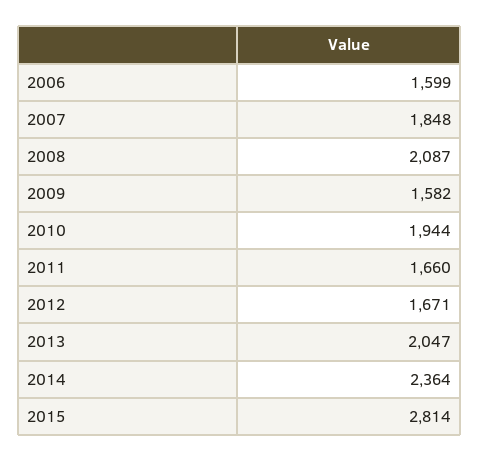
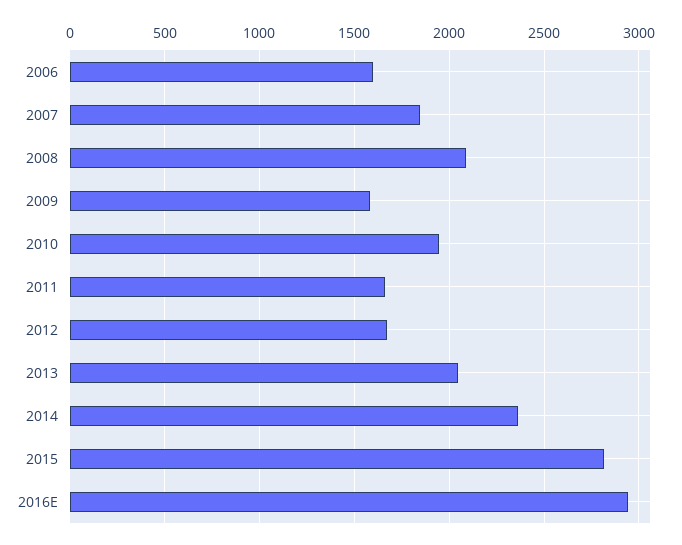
2016E: none -> 2950

